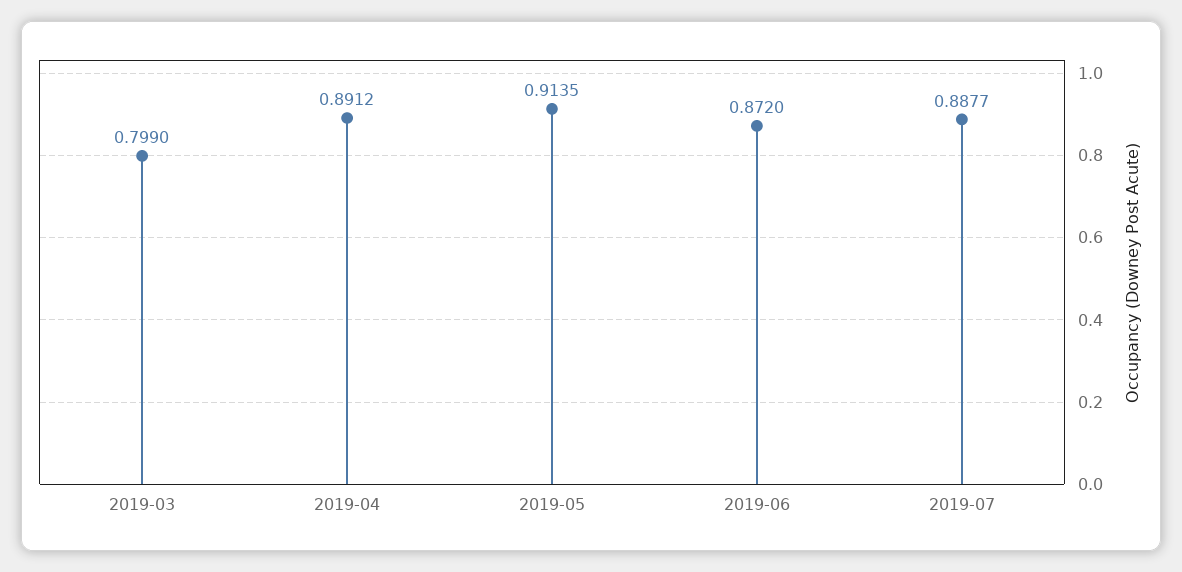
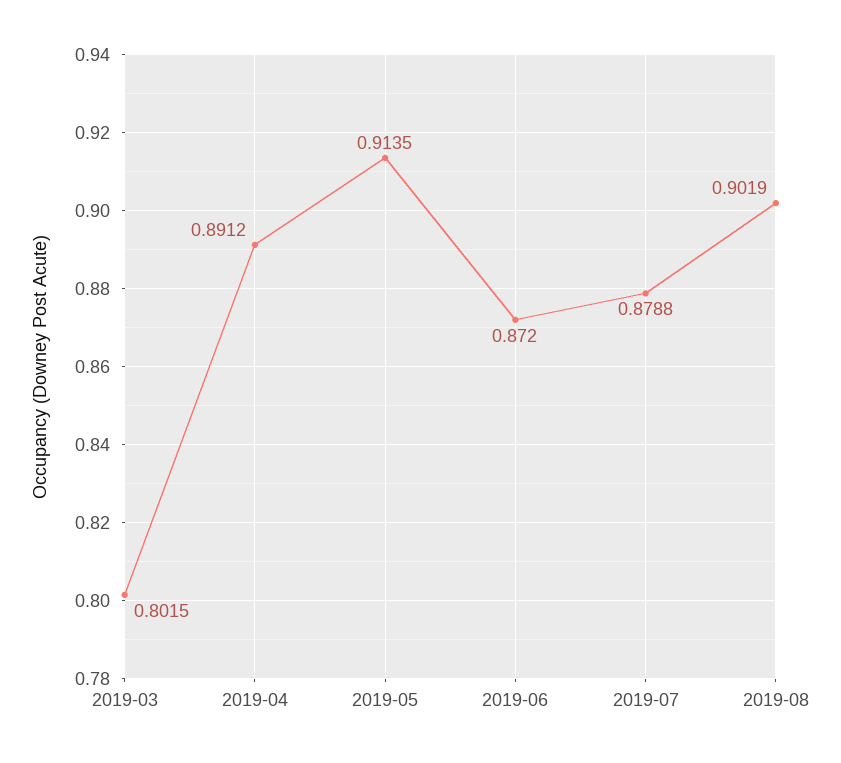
2019-03: 0.799 -> 0.8015
2019-07: 0.8877 -> 0.8788
2019-08: none -> 0.9019

